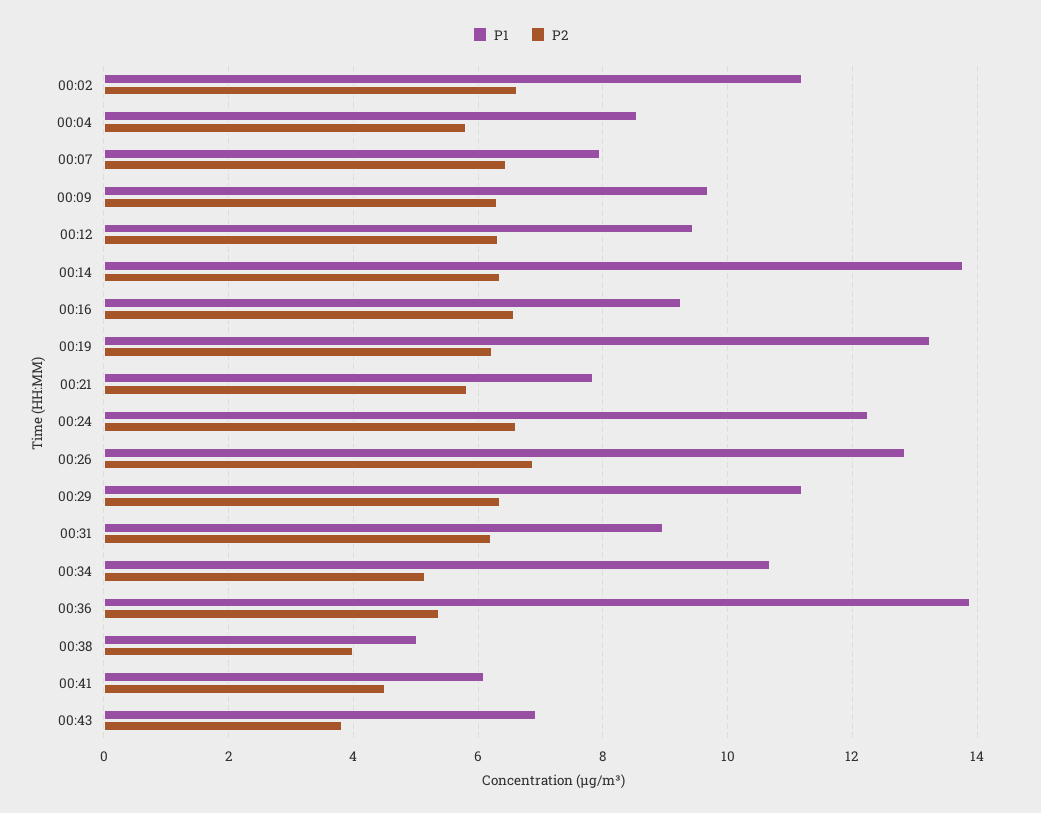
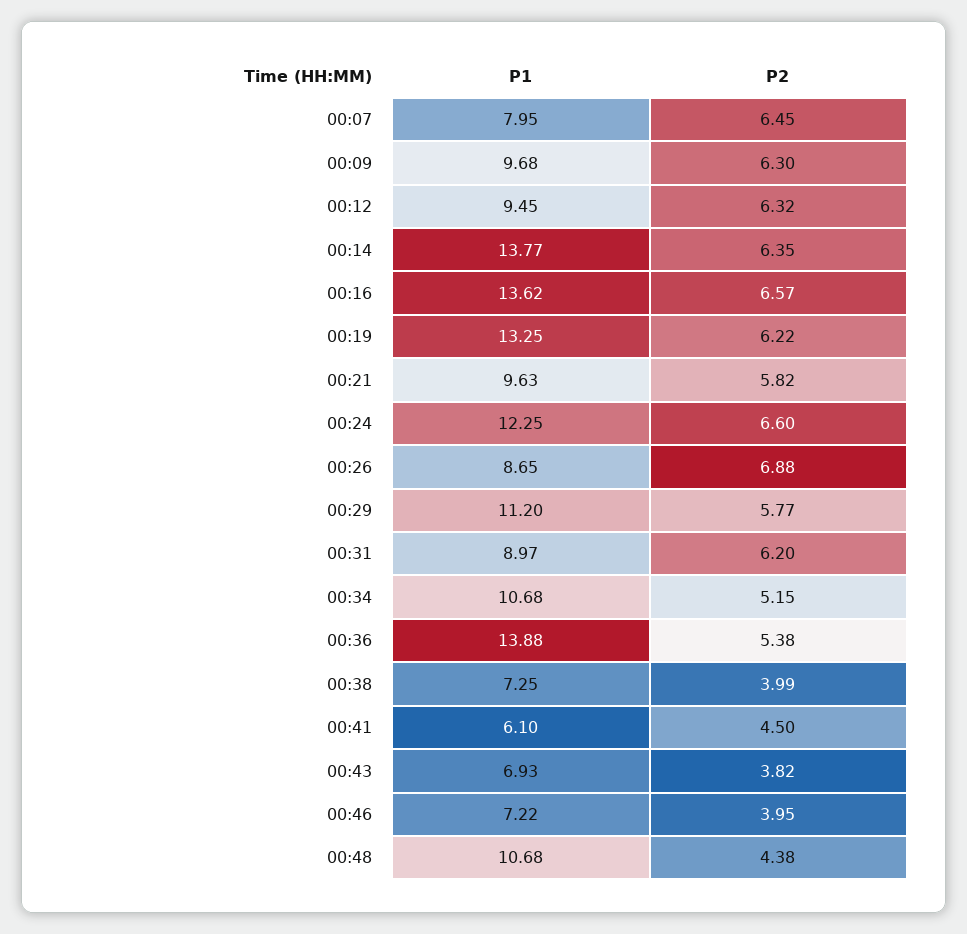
P1, 00:02: 11.2 -> none
P2, 00:02: 6.6 -> none
P1, 00:04: 8.6 -> none
P2, 00:04: 5.8 -> none
P1, 00:16: 9.2 -> 13.62
P1, 00:21: 7.8 -> 9.63
P1, 00:26: 12.8 -> 8.65
P2, 00:29: 6.4 -> 5.77
P1, 00:38: 5 -> 7.25
P1, 00:46: none -> 7.22
P2, 00:46: none -> 3.95
P1, 00:48: none -> 10.68
P2, 00:48: none -> 4.38

